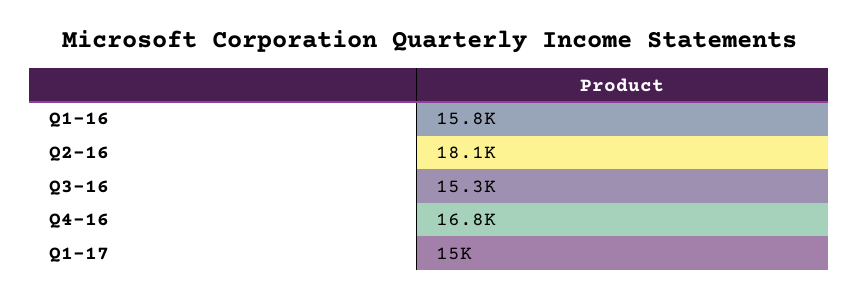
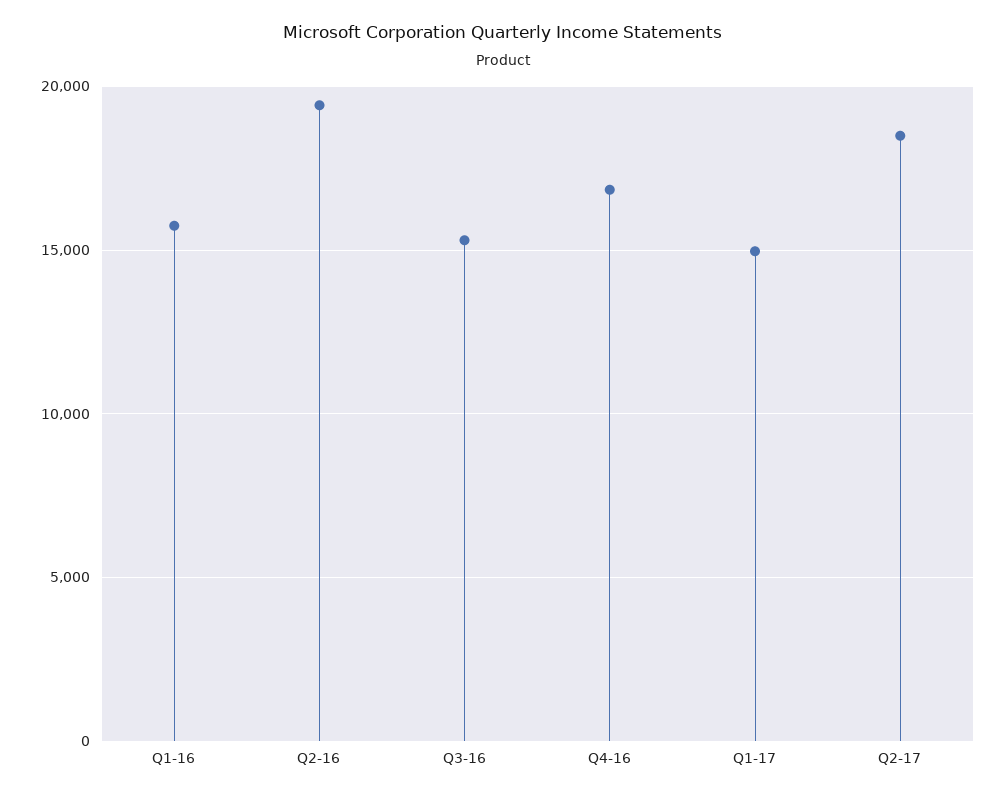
Q2-16: 18100 -> 19500
Q2-17: none -> 18500

